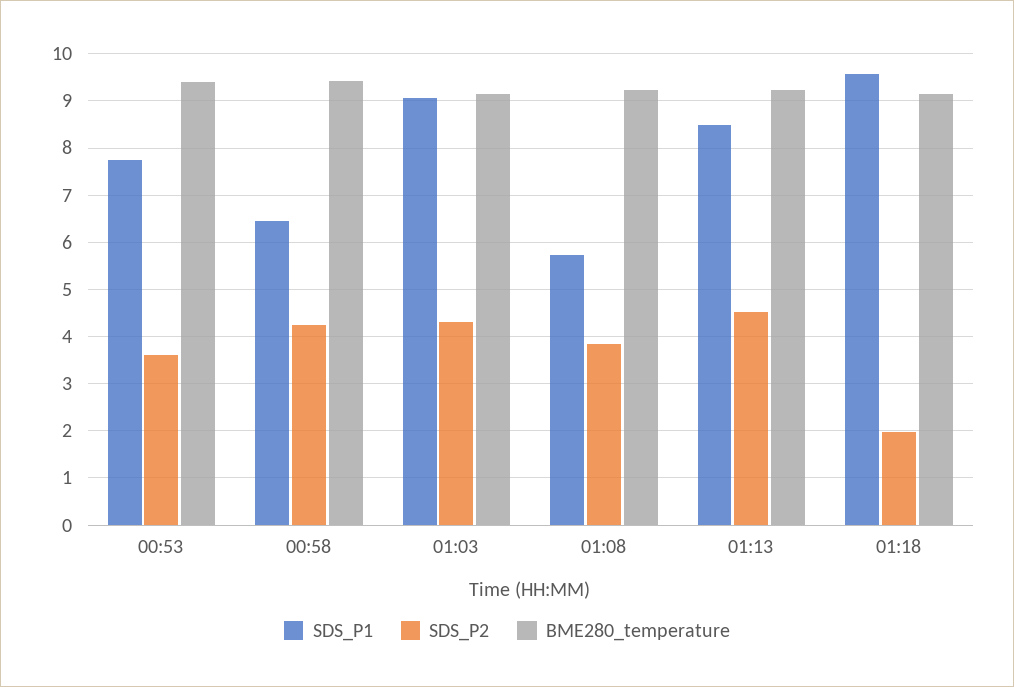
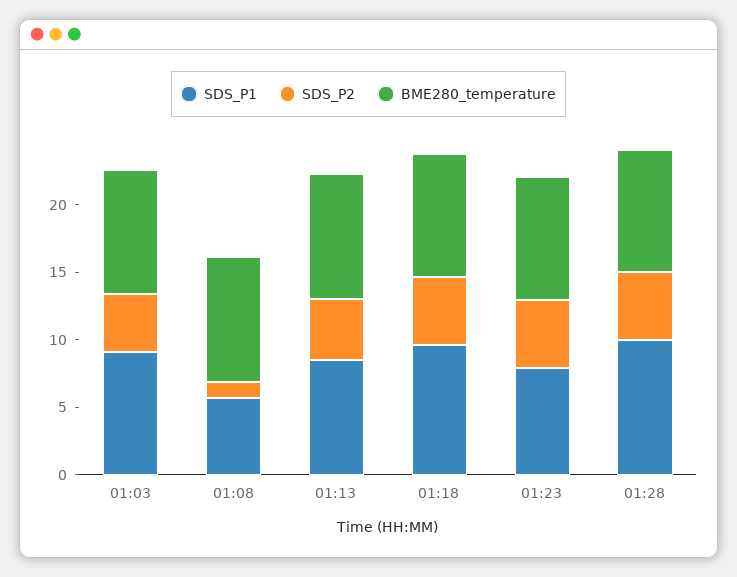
SDS_P1, 00:53: 7.8 -> none
SDS_P2, 00:53: 3.6 -> none
BME280_temperature, 00:53: 9.4 -> none
SDS_P1, 00:58: 6.4 -> none
SDS_P2, 00:58: 4.2 -> none
BME280_temperature, 00:58: 9.4 -> none
SDS_P2, 01:08: 3.8 -> 1
SDS_P2, 01:18: 2 -> 5
SDS_P1, 01:23: none -> 8
SDS_P2, 01:23: none -> 5
BME280_temperature, 01:23: none -> 9
SDS_P1, 01:28: none -> 10
SDS_P2, 01:28: none -> 5
BME280_temperature, 01:28: none -> 9

